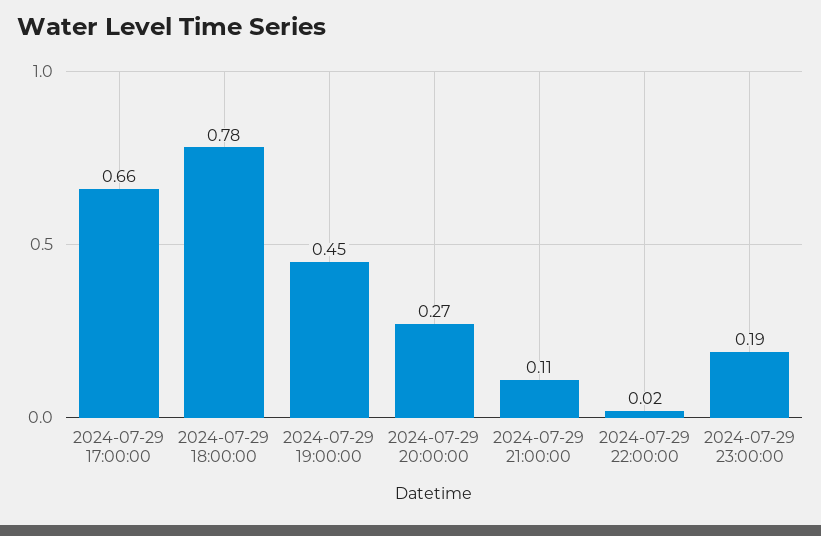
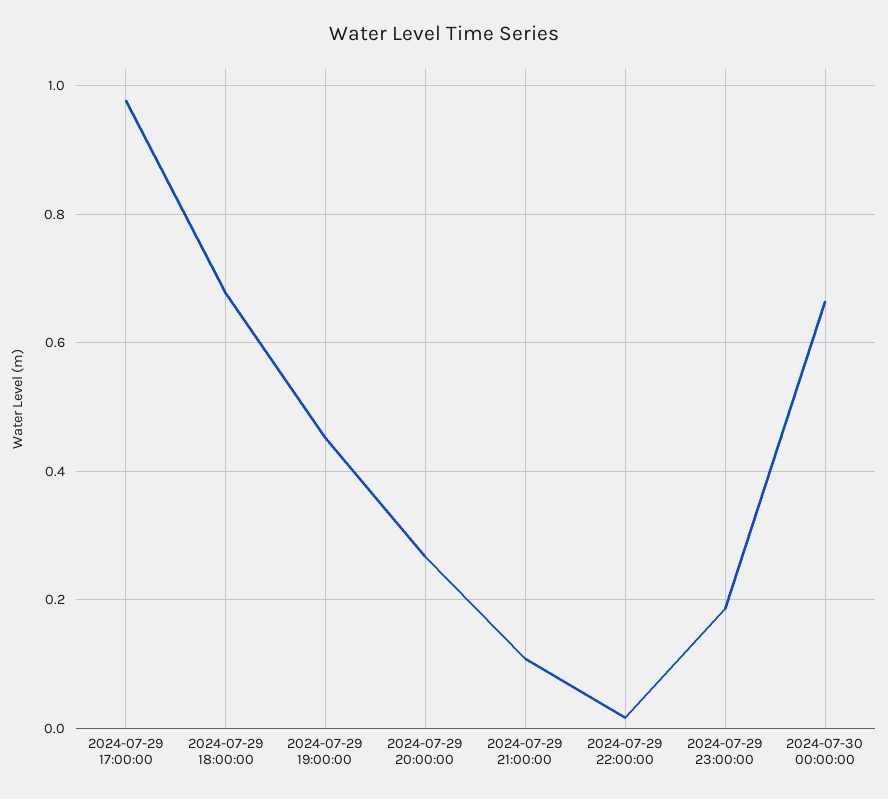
2024-07-29 17:00:00: 0.66 -> 0.98
2024-07-29 18:00:00: 0.78 -> 0.68
2024-07-30 00:00:00: none -> 0.66

